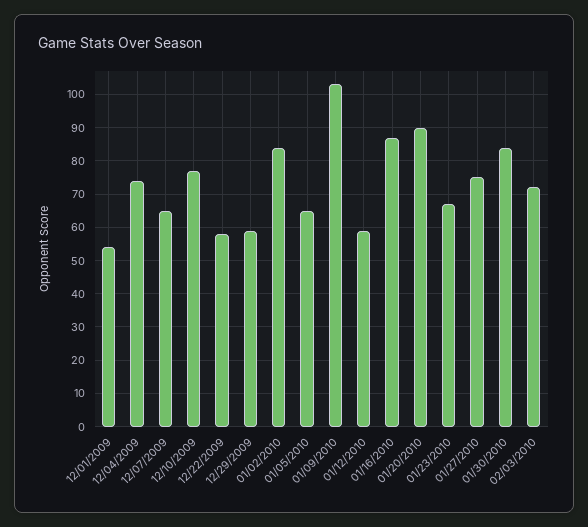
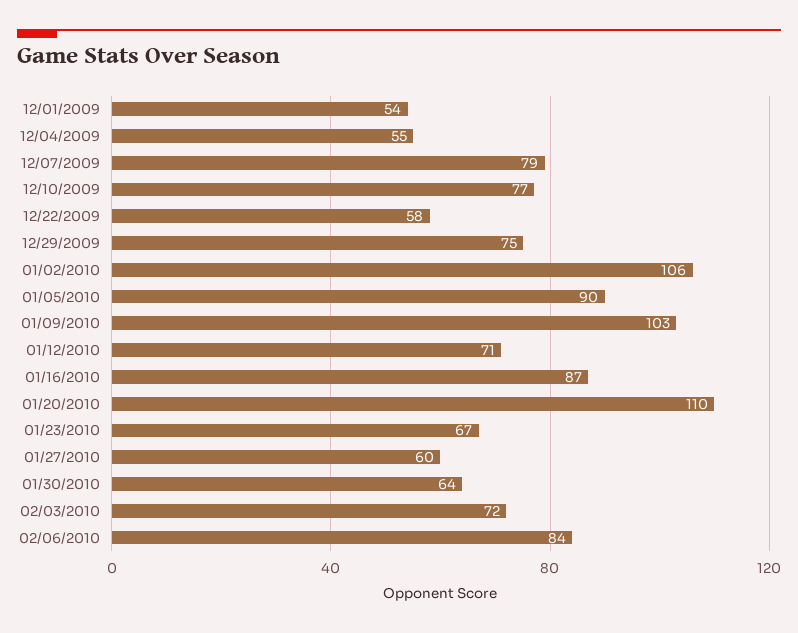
12/04/2009: 75 -> 55
12/07/2009: 65 -> 79
12/29/2009: 60 -> 75
01/02/2010: 85 -> 106
01/05/2010: 65 -> 90
01/12/2010: 60 -> 71
01/20/2010: 90 -> 110
01/27/2010: 75 -> 60
01/30/2010: 85 -> 64
02/06/2010: none -> 84

